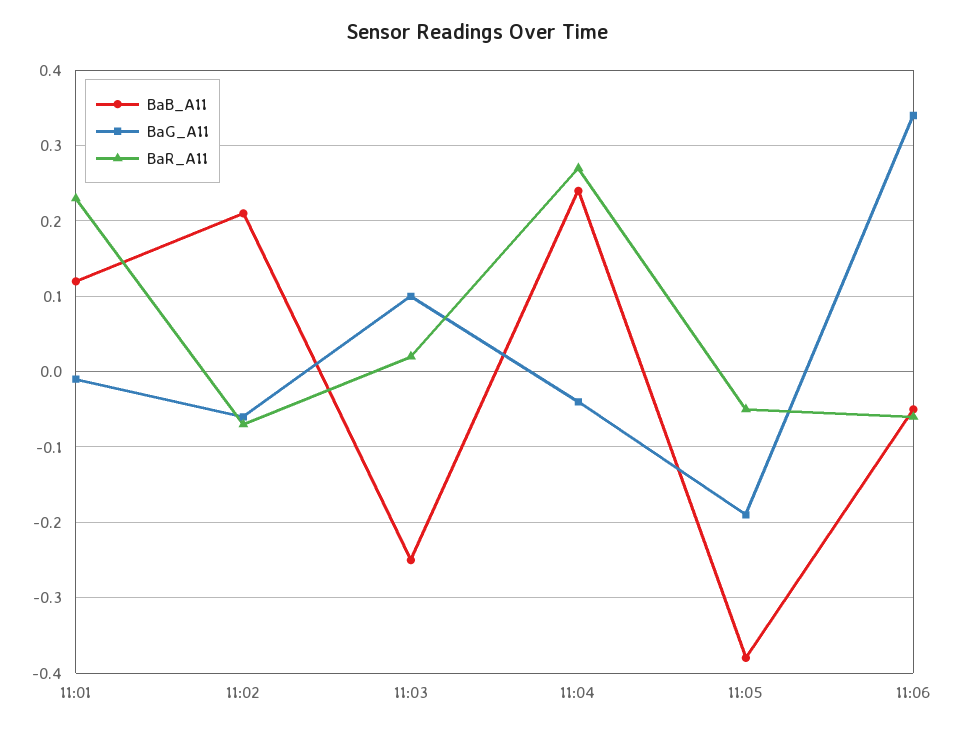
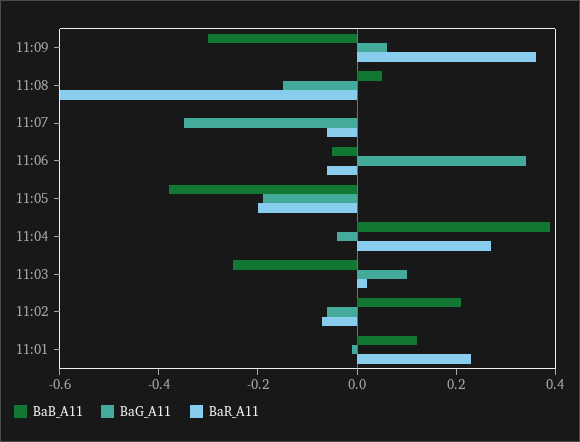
BaB_A11, 11:04: 0.24 -> 0.4
BaR_A11, 11:05: -0.05 -> -0.2
BaB_A11, 11:09: none -> -0.3
BaG_A11, 11:09: none -> 0.05
BaR_A11, 11:09: none -> 0.35
BaB_A11, 11:08: none -> 0.05
BaG_A11, 11:08: none -> -0.15
BaR_A11, 11:08: none -> -0.6
BaB_A11, 11:07: none -> 0
BaG_A11, 11:07: none -> -0.35
BaR_A11, 11:07: none -> -0.05

